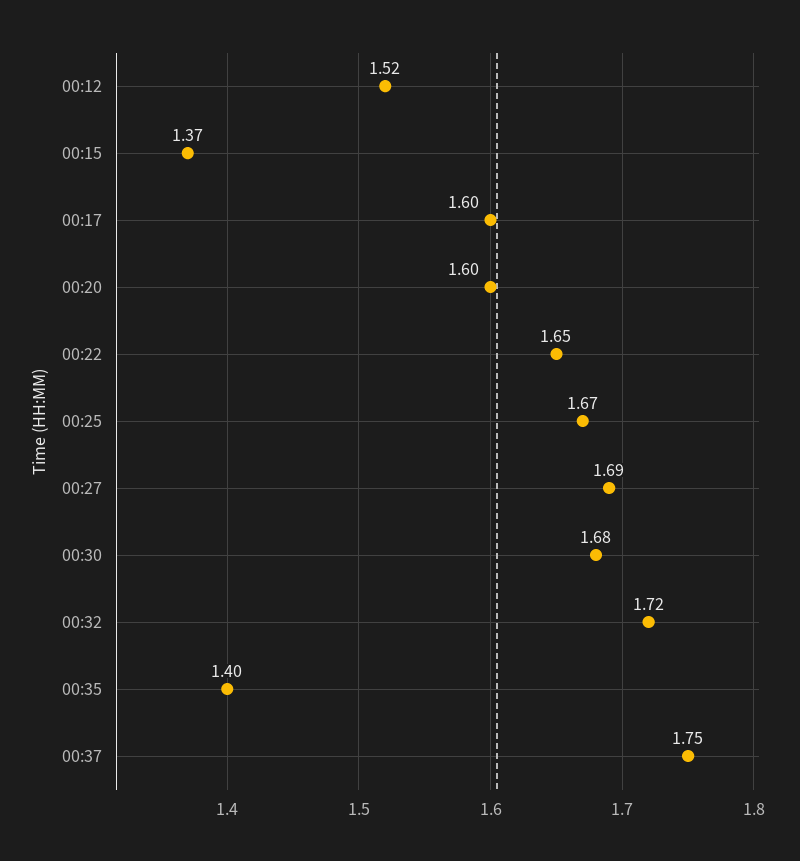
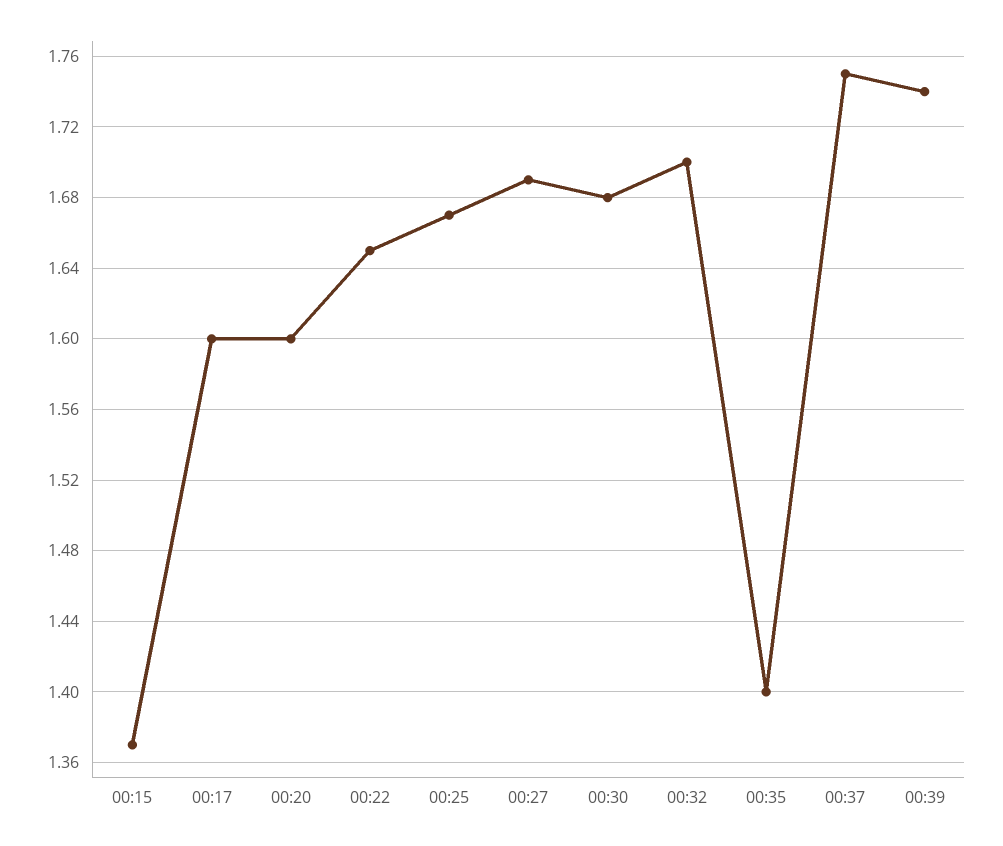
00:12: 1.52 -> none
00:32: 1.72 -> 1.7
00:39: none -> 1.74

